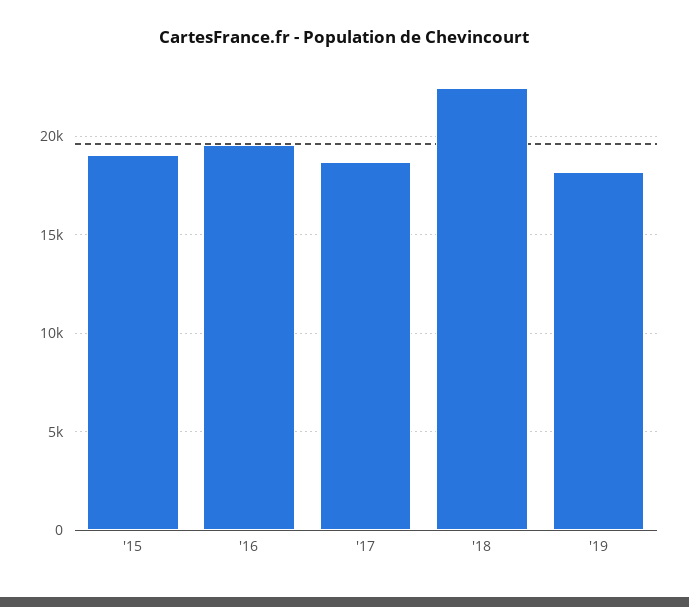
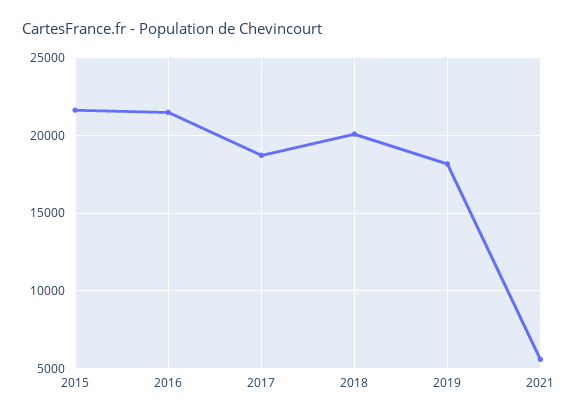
'15: 19000 -> 21500
'16: 19500 -> 21500
'18: 22500 -> 20000
2021: none -> 5500

